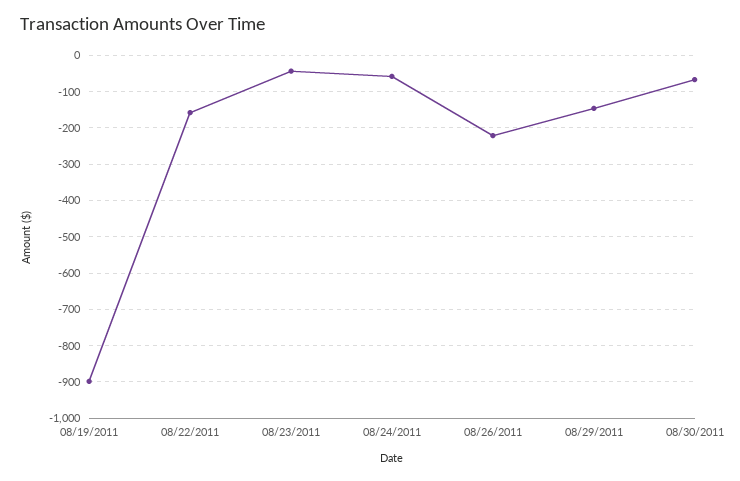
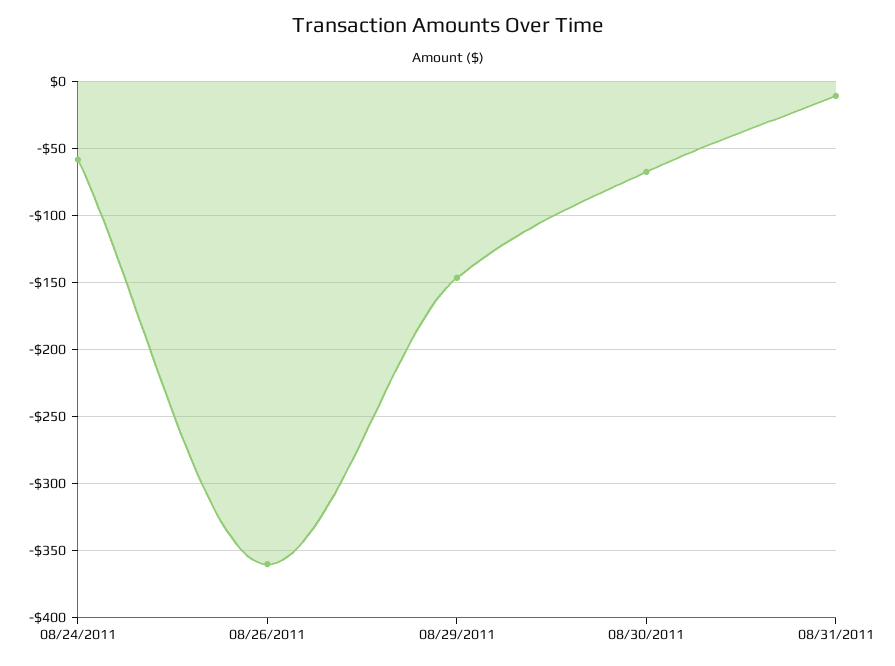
08/19/2011: -900 -> none
08/22/2011: -160 -> none
08/23/2011: -40 -> none
08/26/2011: -220 -> -360
08/31/2011: none -> -10

